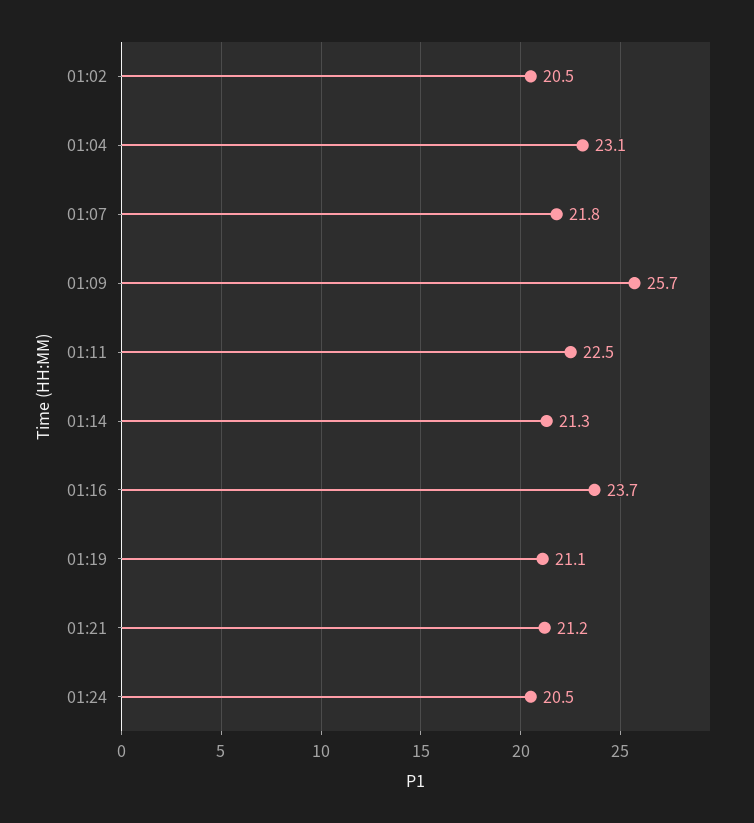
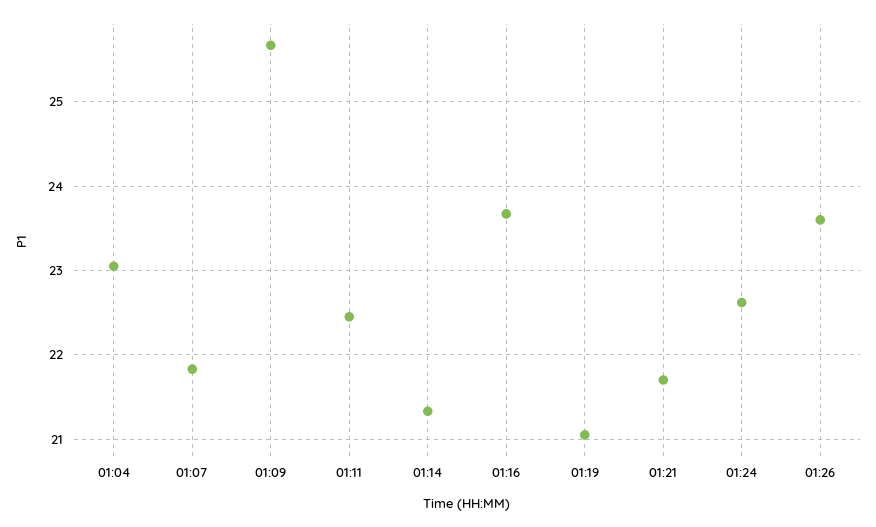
01:02: 20.5 -> none
01:21: 21.2 -> 21.7
01:24: 20.5 -> 22.6
01:26: none -> 23.6

